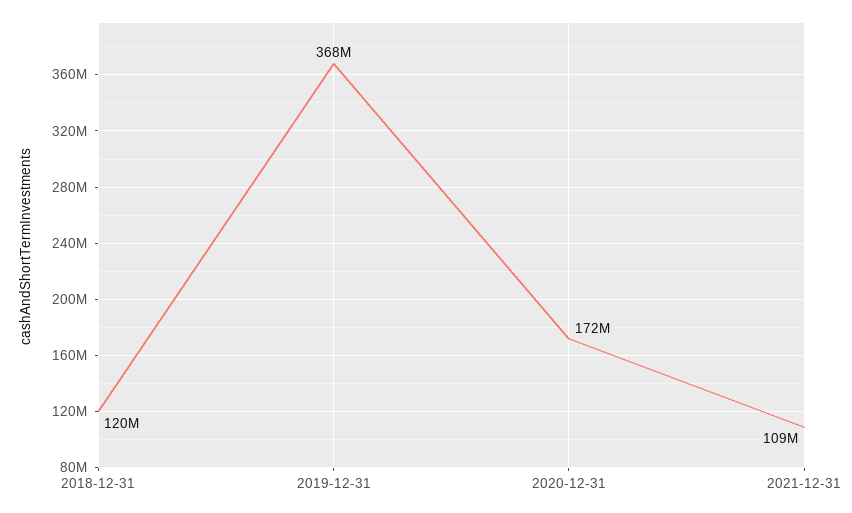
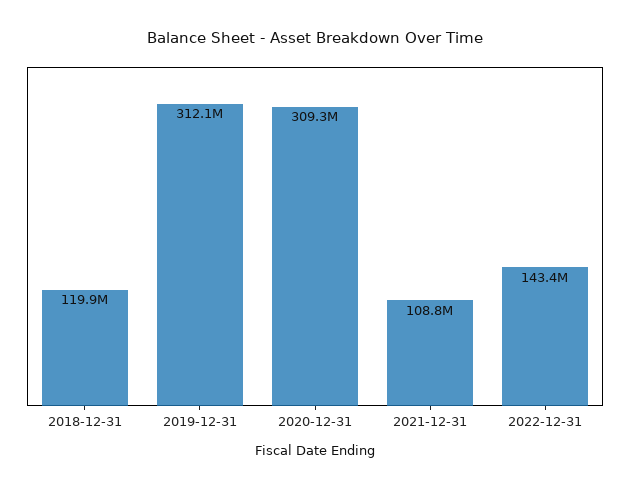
2019-12-31: 368000000 -> 312100000
2020-12-31: 172000000 -> 309300000
2022-12-31: none -> 143400000

